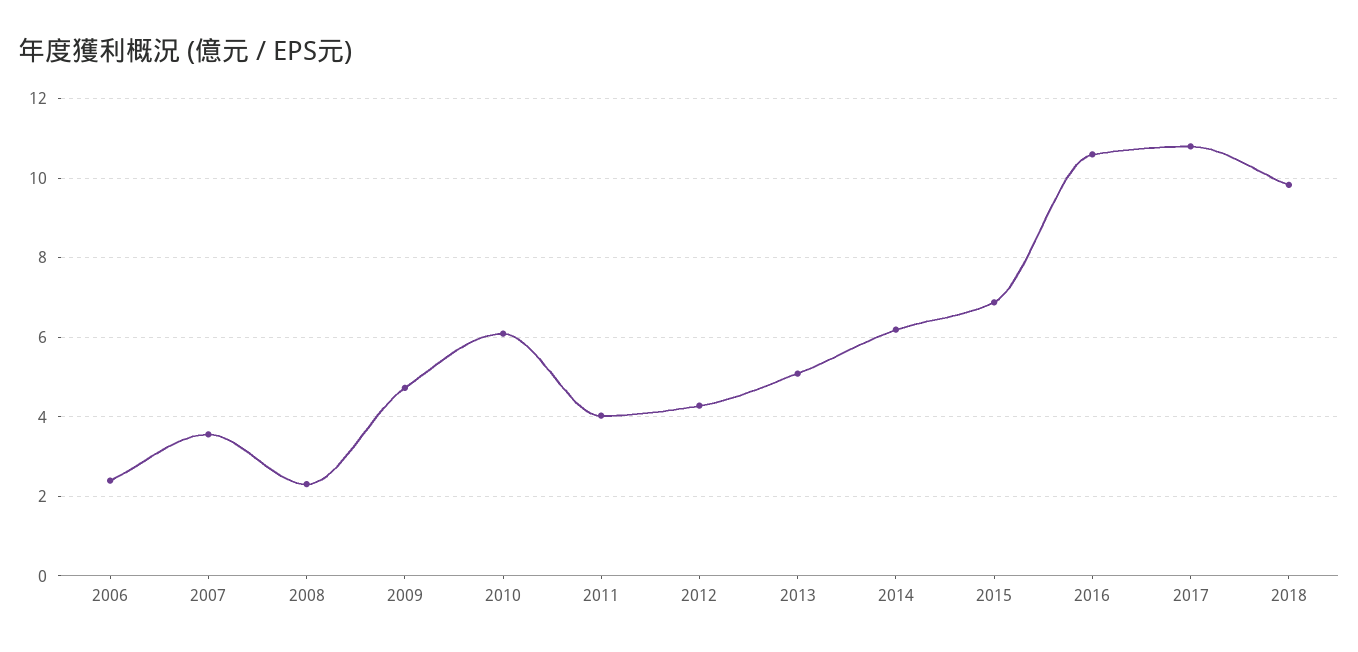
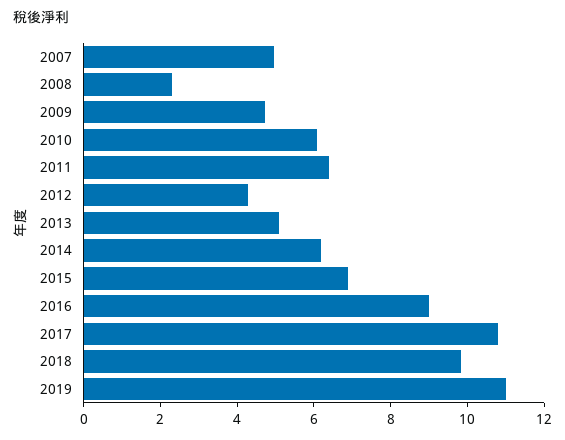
2006: 2.4 -> none
2007: 3.6 -> 5
2011: 4 -> 6.5
2016: 10.6 -> 9
2019: none -> 11

